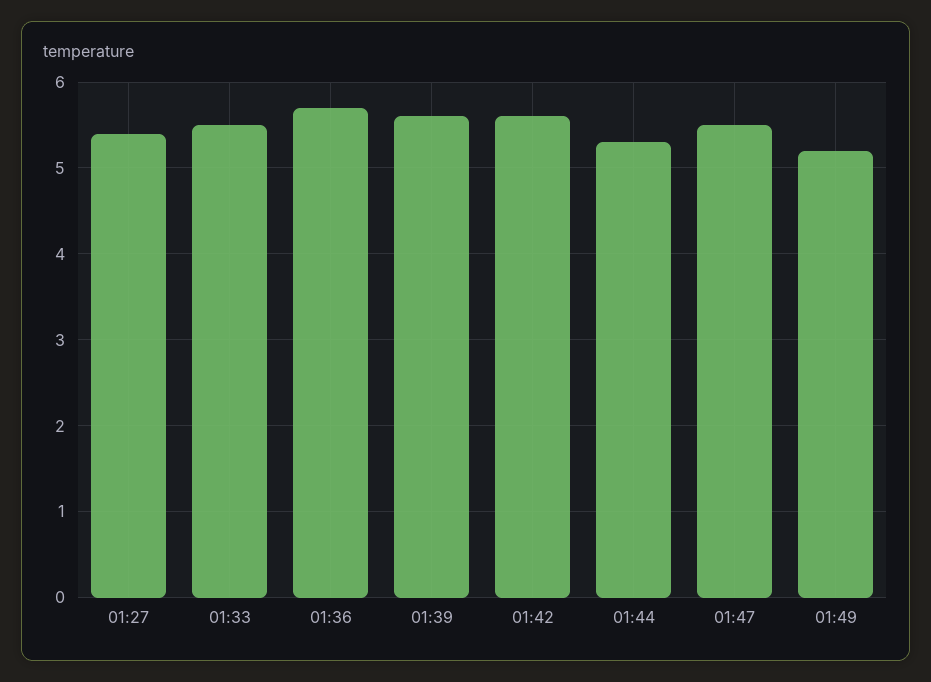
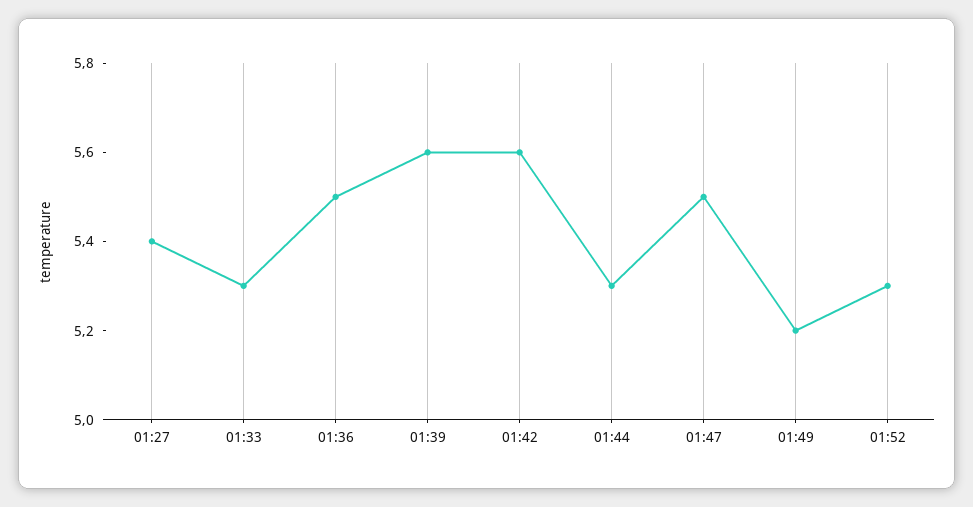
01:33: 5.5 -> 5.3
01:36: 5.7 -> 5.5
01:52: none -> 5.3

